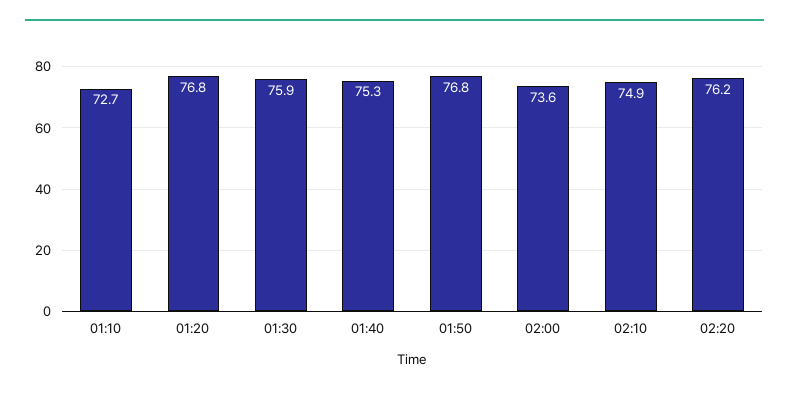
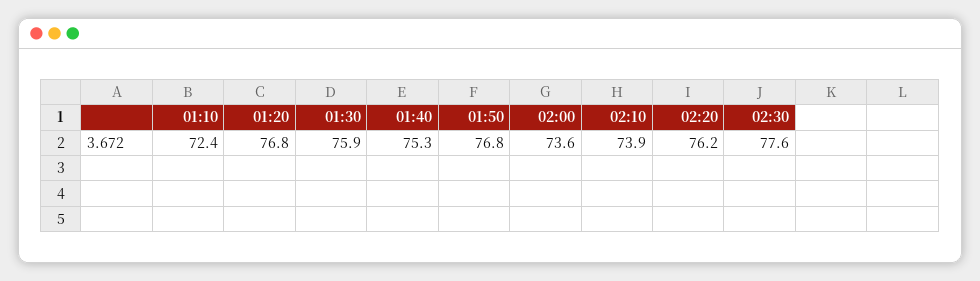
01:10: 72.7 -> 72.4
02:10: 74.9 -> 73.9
02:30: none -> 77.6

